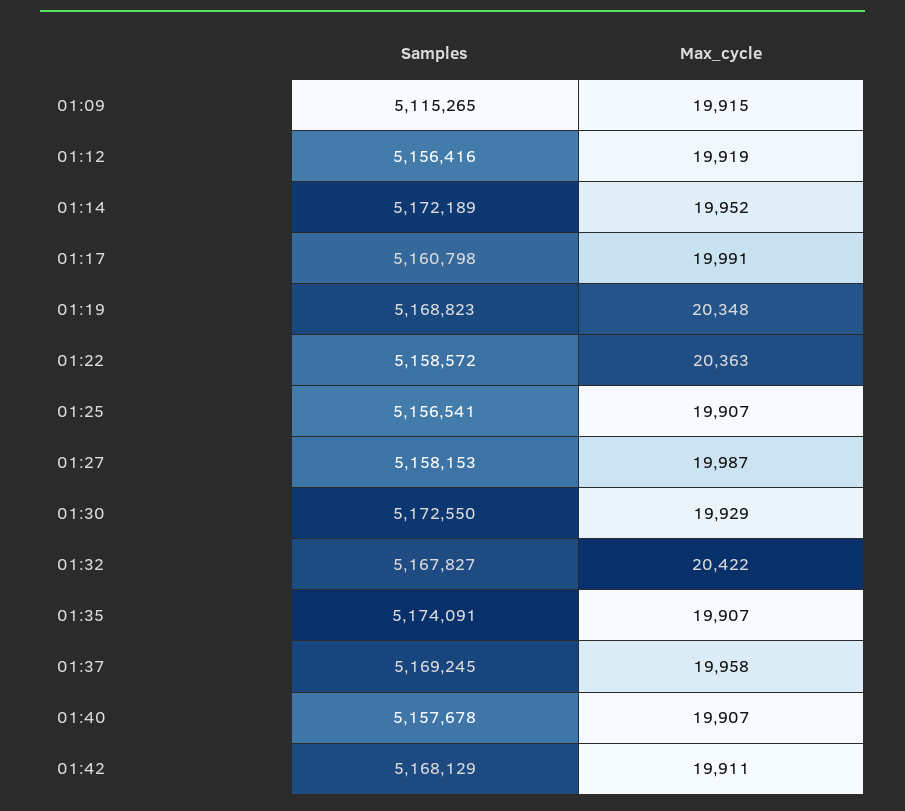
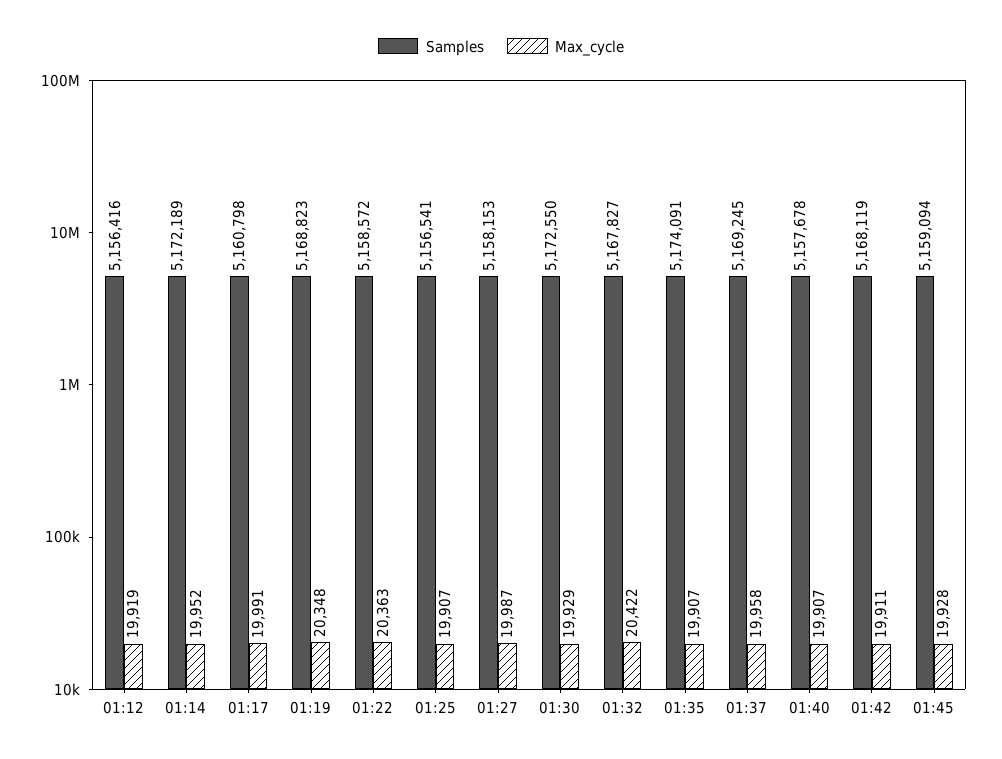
Samples, 01:09: 5115265 -> none
Max_cycle, 01:09: 19915 -> none
Samples, 01:42: 5168129 -> 5168119
Samples, 01:45: none -> 5159094
Max_cycle, 01:45: none -> 19928

